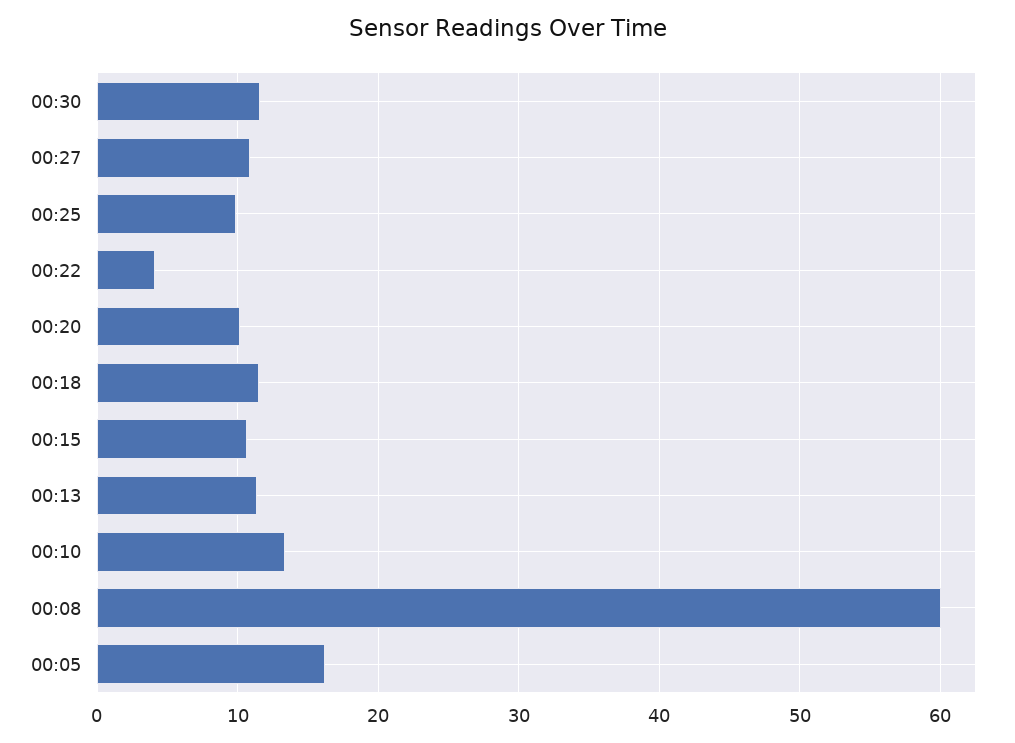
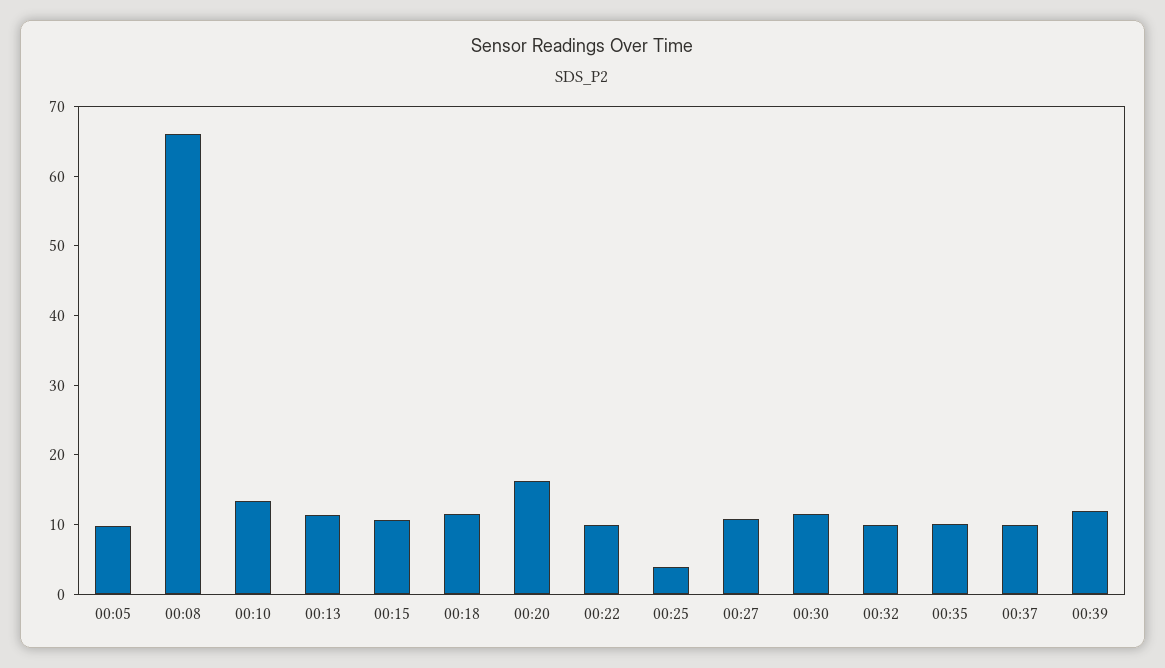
00:25: 10 -> 4
00:22: 4 -> 10
00:20: 10 -> 16
00:08: 60 -> 66
00:05: 16 -> 10
00:32: none -> 10
00:35: none -> 10
00:37: none -> 10
00:39: none -> 12

